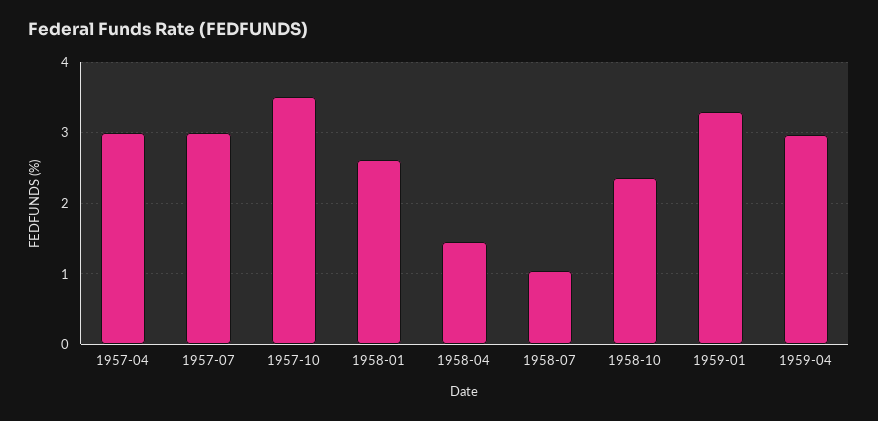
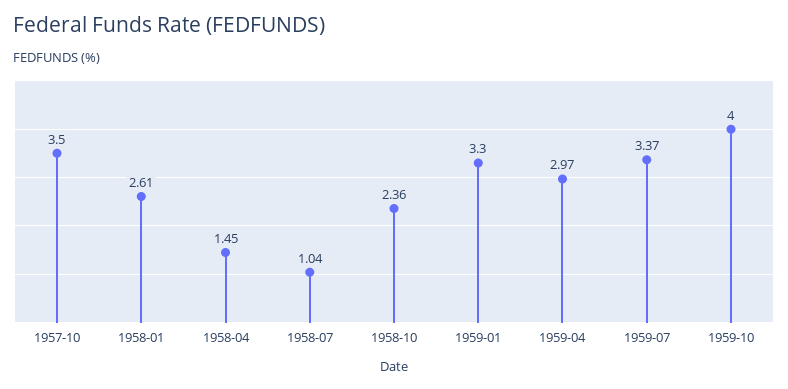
1957-04: 3 -> none
1957-07: 3 -> none
1959-07: none -> 3.37
1959-10: none -> 4

